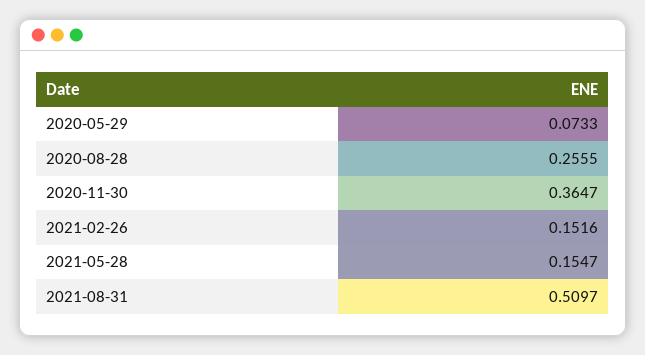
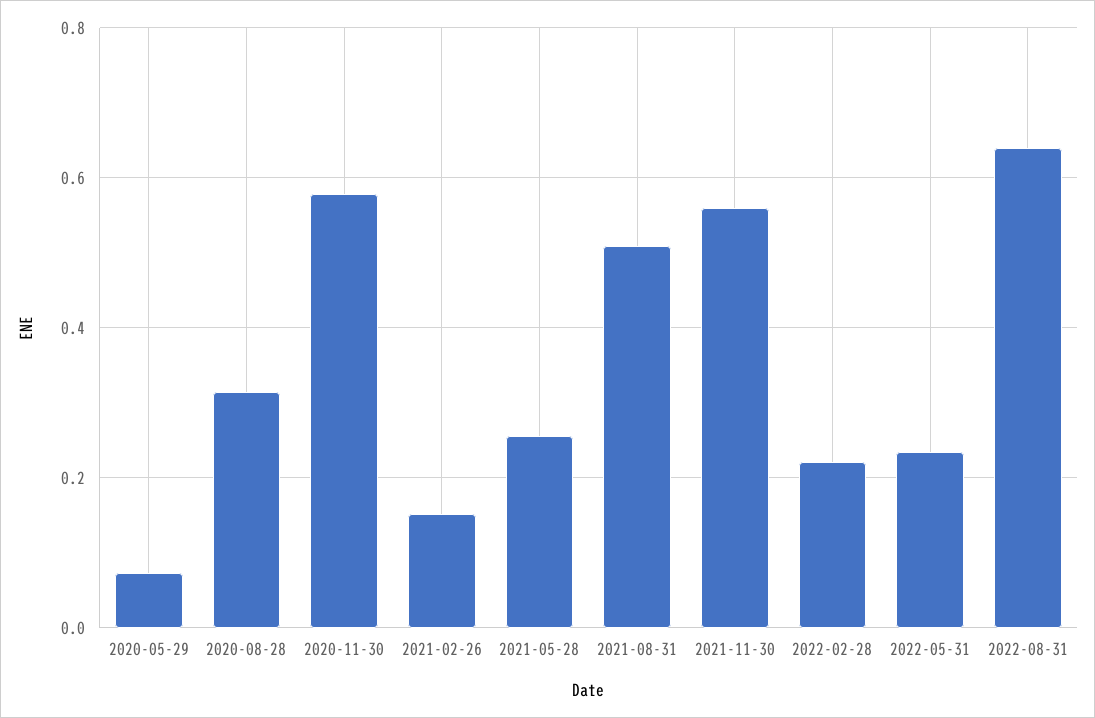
2020-08-28: 0.2555 -> 0.32
2020-11-30: 0.3647 -> 0.58
2021-05-28: 0.1547 -> 0.26
2021-11-30: none -> 0.56
2022-02-28: none -> 0.22
2022-05-31: none -> 0.24
2022-08-31: none -> 0.64

